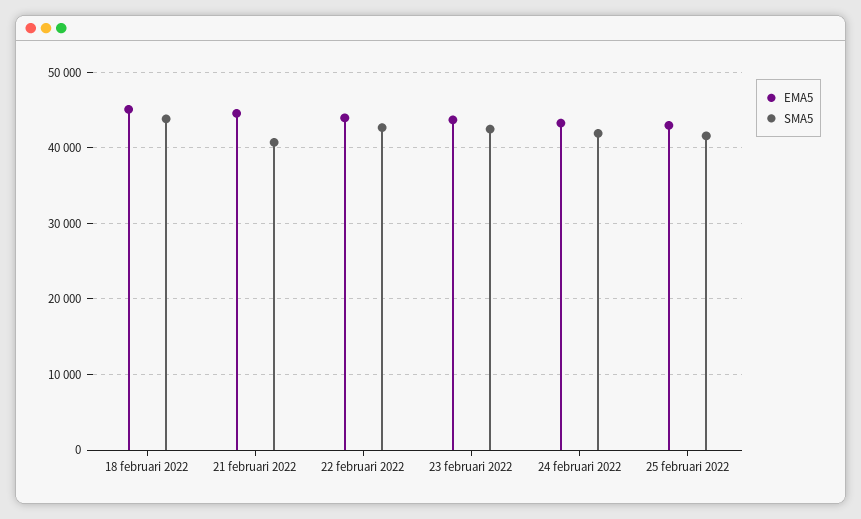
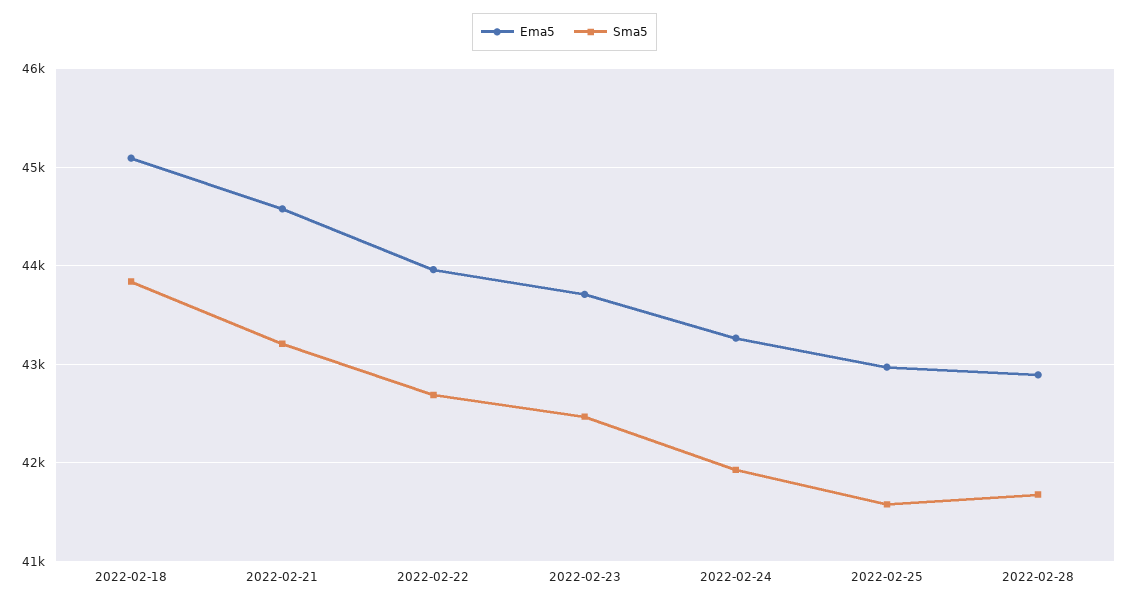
SMA5, 21 februari 2022: 41000 -> 43200
EMA5, 2022-02-28: none -> 42900
SMA5, 2022-02-28: none -> 41700

